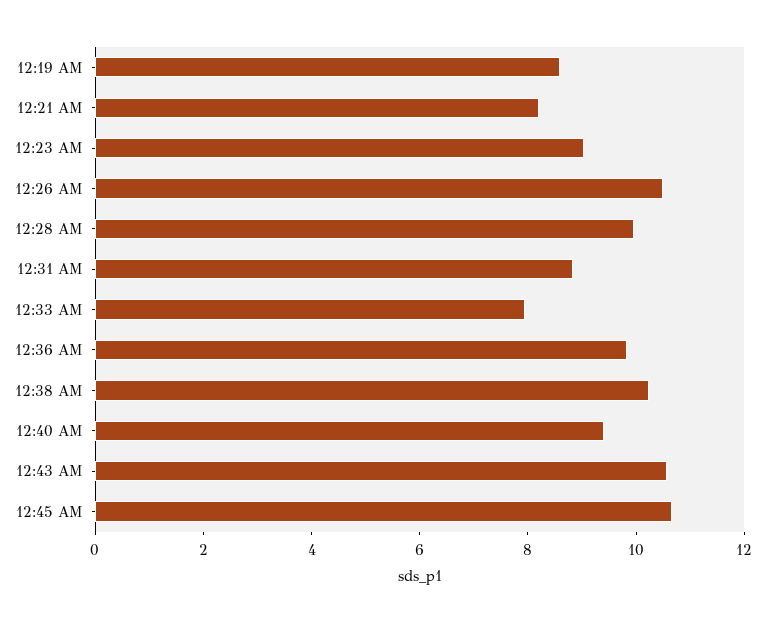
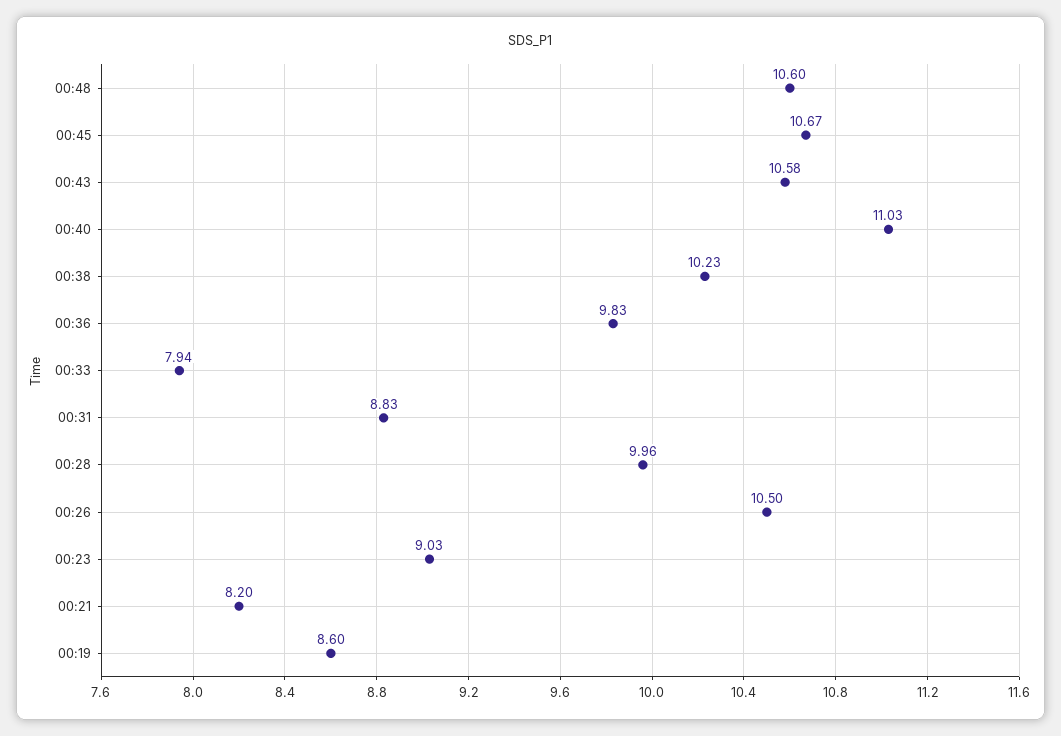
12:40 AM: 9.5 -> 11.03
00:48: none -> 10.6

